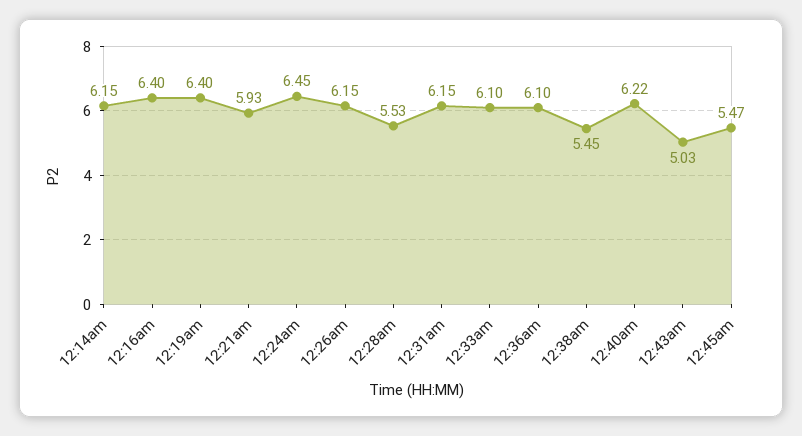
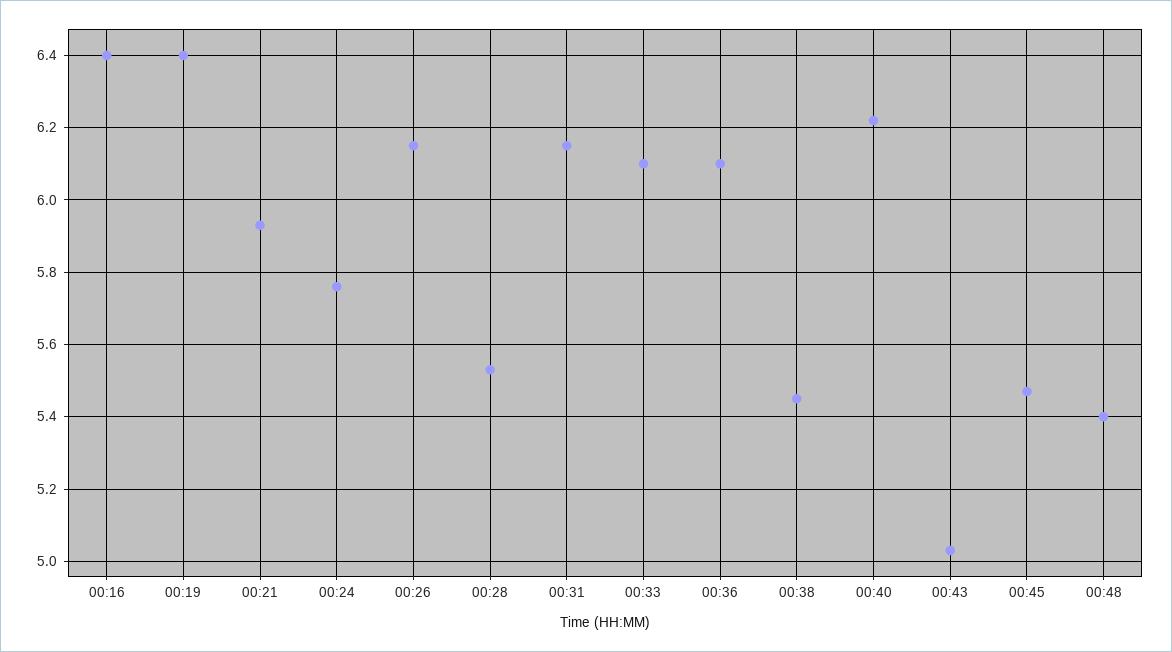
12:14am: 6.15 -> none
12:24am: 6.45 -> 5.75
00:48: none -> 5.4

